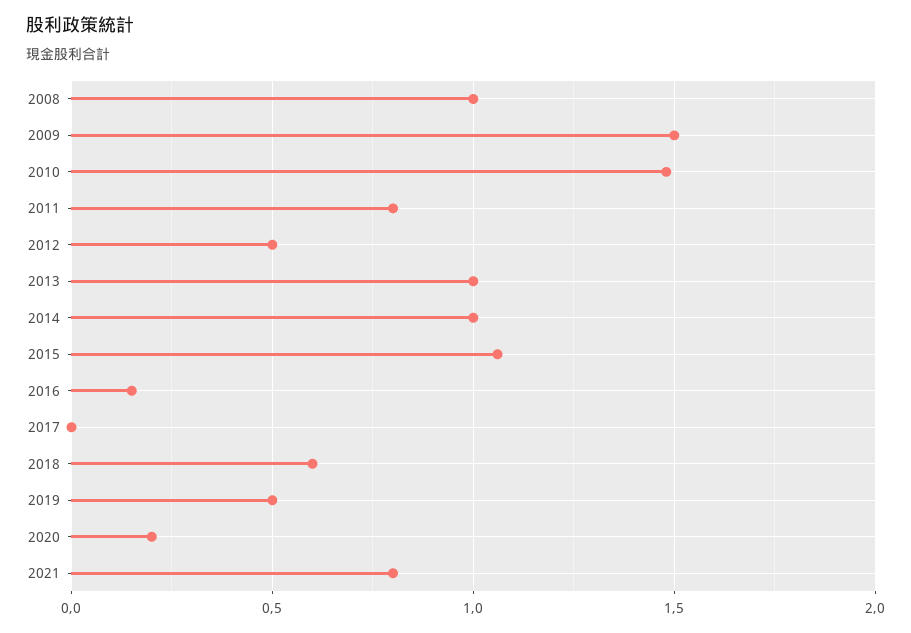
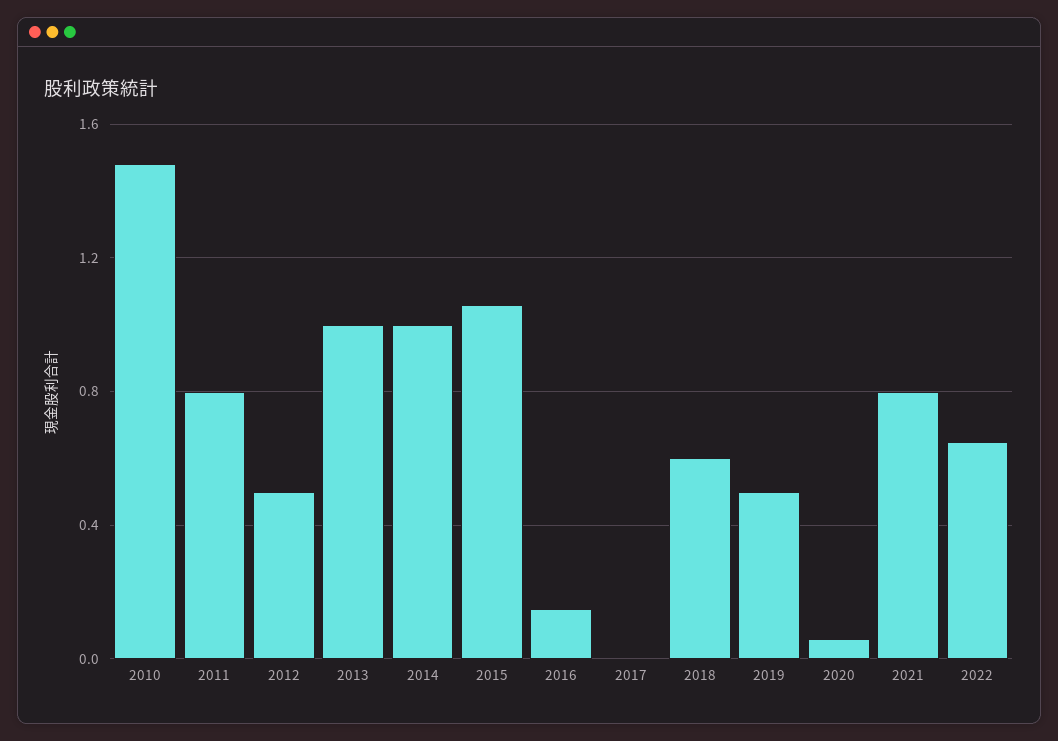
2008: 1 -> none
2009: 1.5 -> none
2020: 0.2 -> 0.05
2022: none -> 0.65

